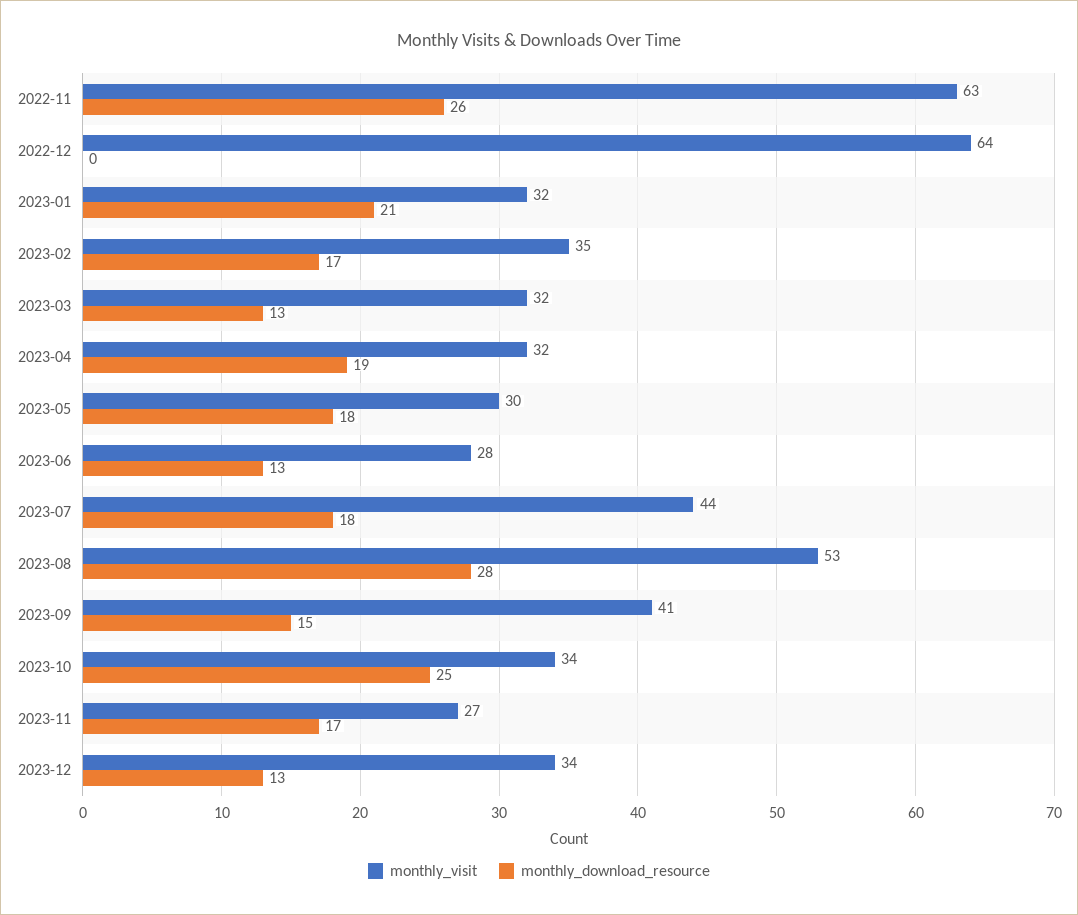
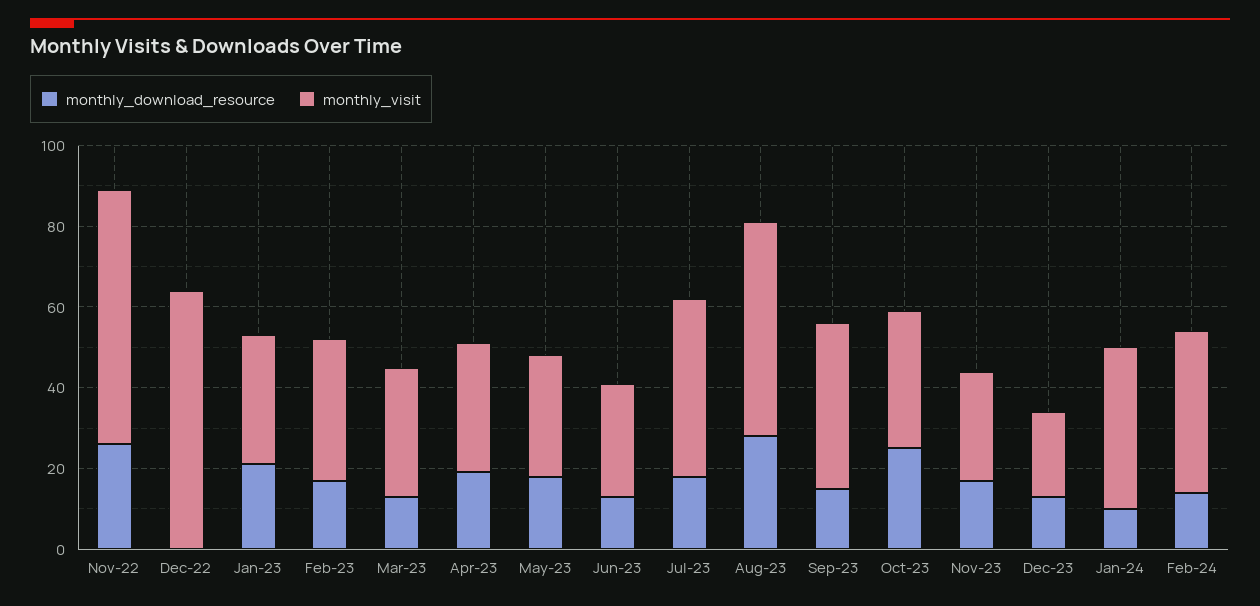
monthly_visit, 2023-12: 34 -> 20
monthly_download_resource, Jan-24: none -> 10
monthly_visit, Jan-24: none -> 40
monthly_download_resource, Feb-24: none -> 15
monthly_visit, Feb-24: none -> 40

